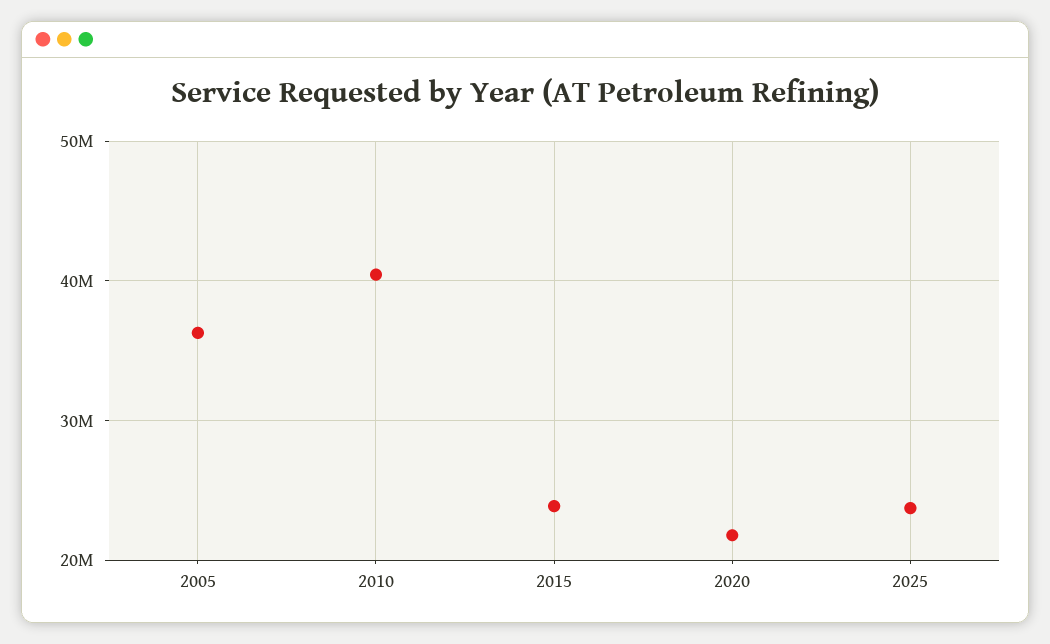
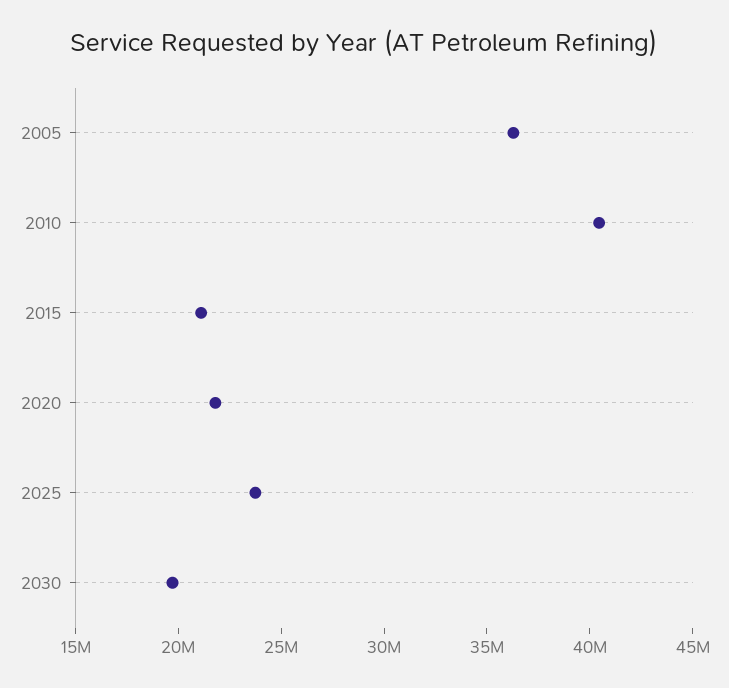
2015: 24000000 -> 21000000
2030: none -> 20000000

